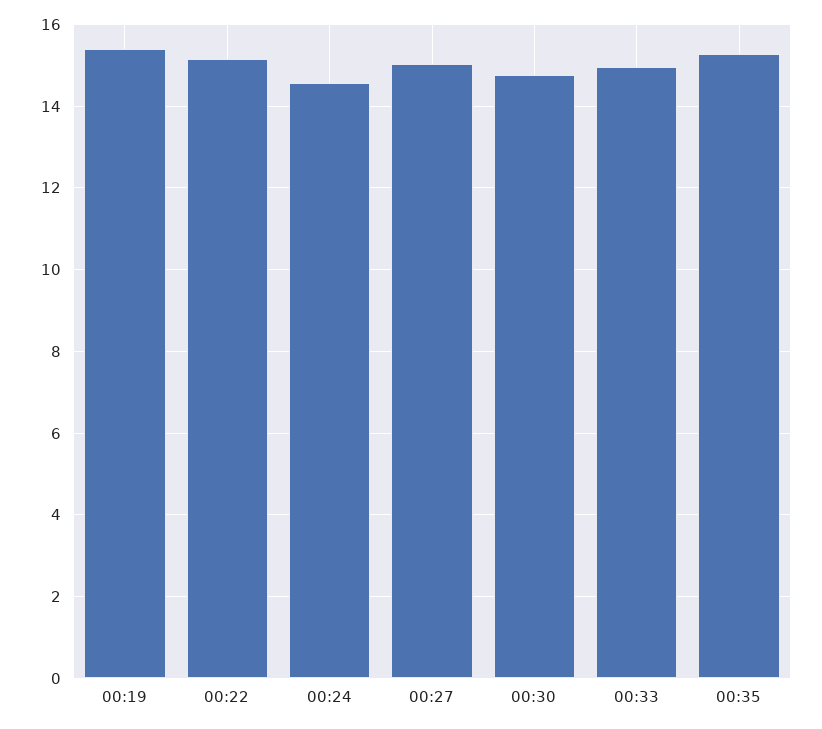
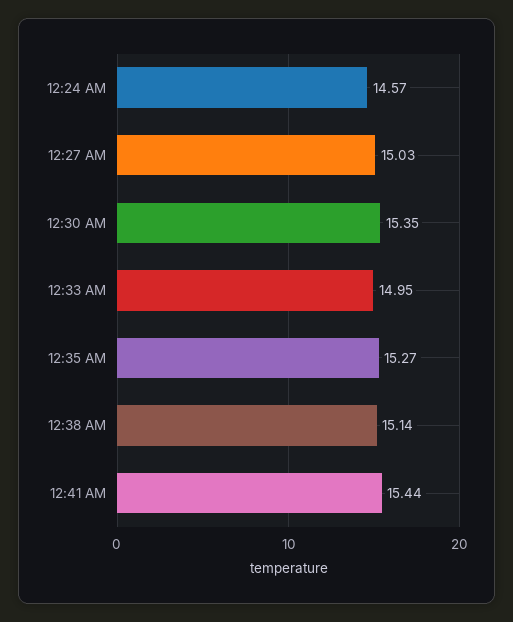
00:19: 15.4 -> none
00:22: 15.2 -> none
00:30: 14.8 -> 15.35
12:38 AM: none -> 15.14
12:41 AM: none -> 15.44

